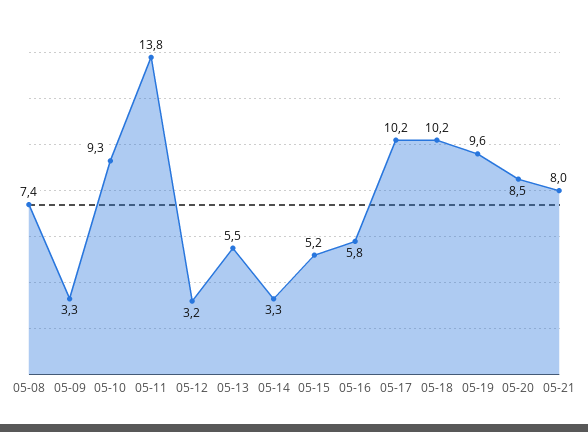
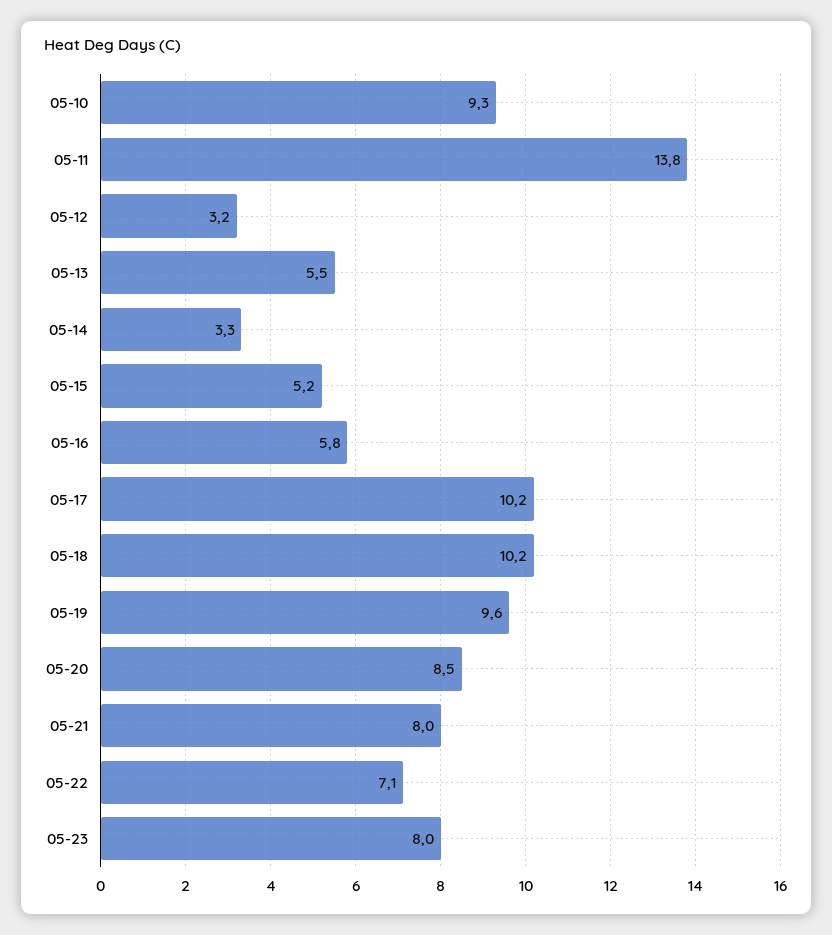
05-08: 7.4 -> none
05-09: 3.3 -> none
05-22: none -> 7.1
05-23: none -> 8

